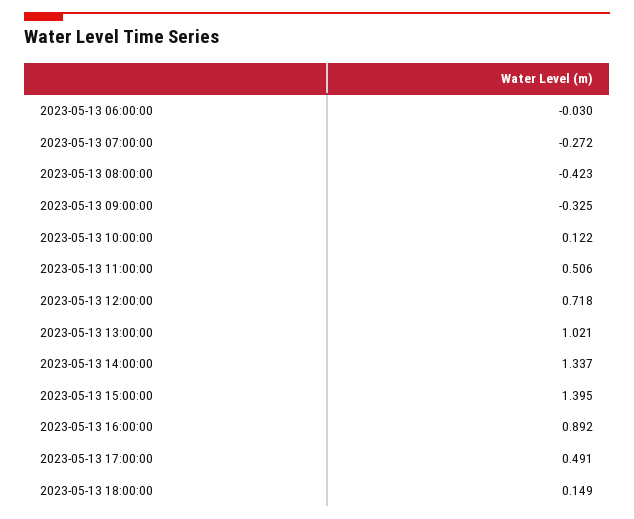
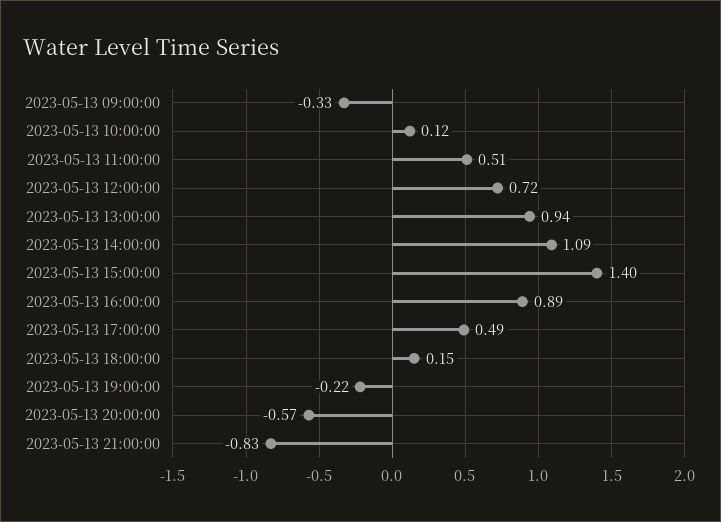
2023-05-13 06:00:00: -0.03 -> none
2023-05-13 07:00:00: -0.272 -> none
2023-05-13 08:00:00: -0.423 -> none
2023-05-13 13:00:00: 1.021 -> 0.94
2023-05-13 14:00:00: 1.337 -> 1.09
2023-05-13 19:00:00: none -> -0.22
2023-05-13 20:00:00: none -> -0.57
2023-05-13 21:00:00: none -> -0.83

